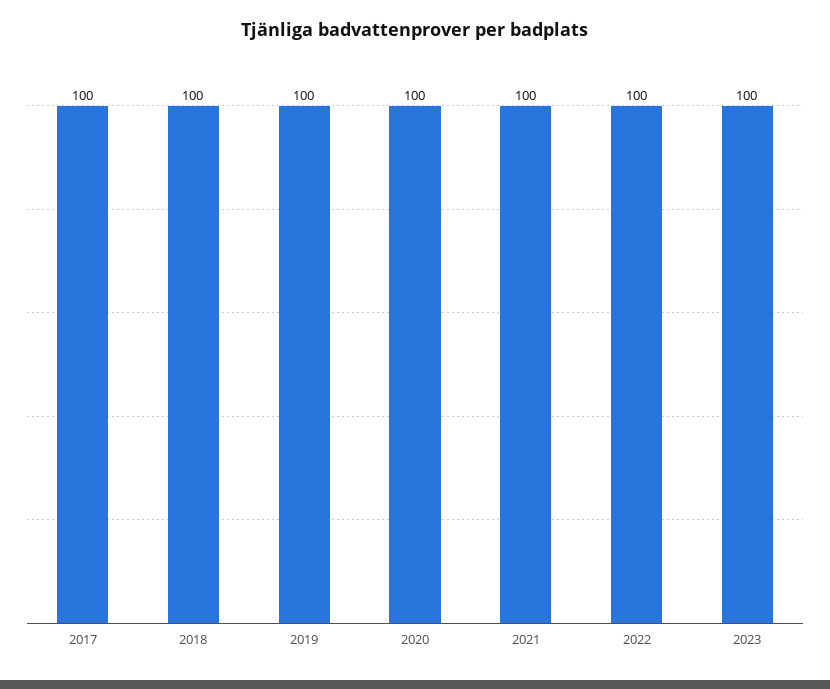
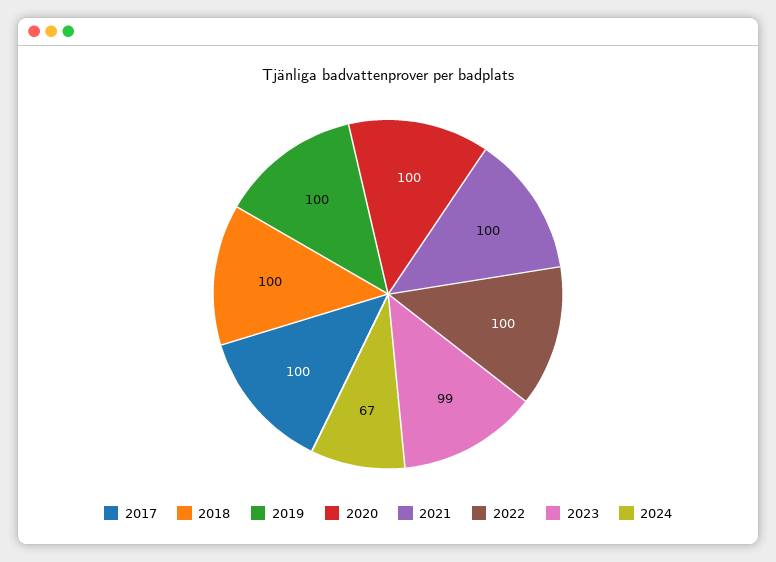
2023: 100 -> 99
2024: none -> 67

